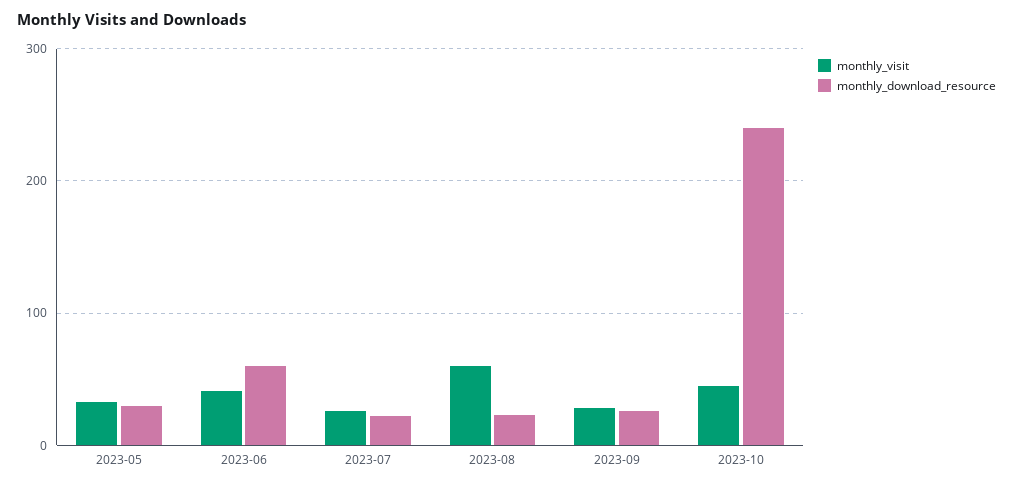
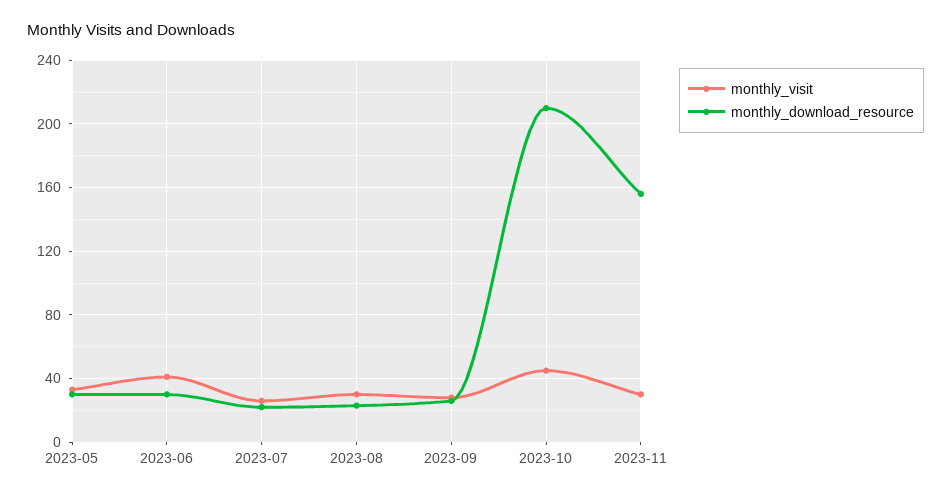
monthly_download_resource, 2023-06: 60 -> 30
monthly_visit, 2023-08: 60 -> 30
monthly_download_resource, 2023-10: 240 -> 210
monthly_visit, 2023-11: none -> 30
monthly_download_resource, 2023-11: none -> 155

